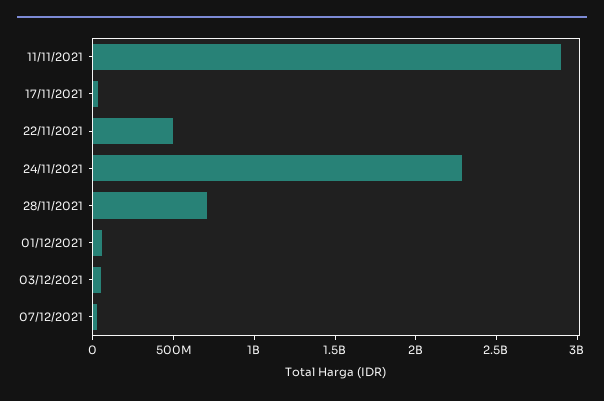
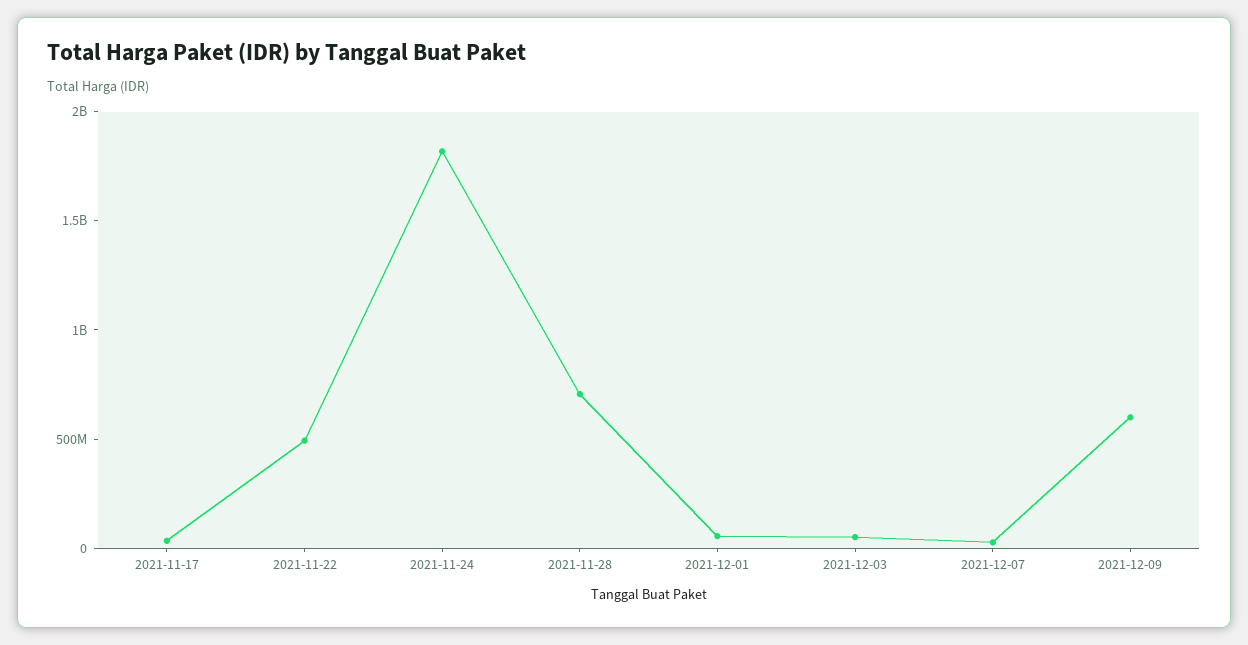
11/11/2021: 2900000000 -> none
24/11/2021: 2300000000 -> 1800000000
2021-12-09: none -> 600000000

